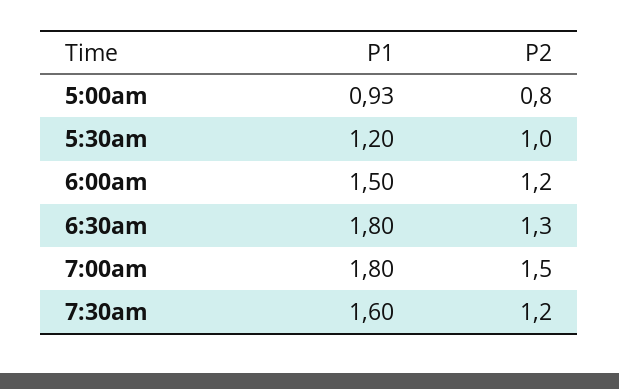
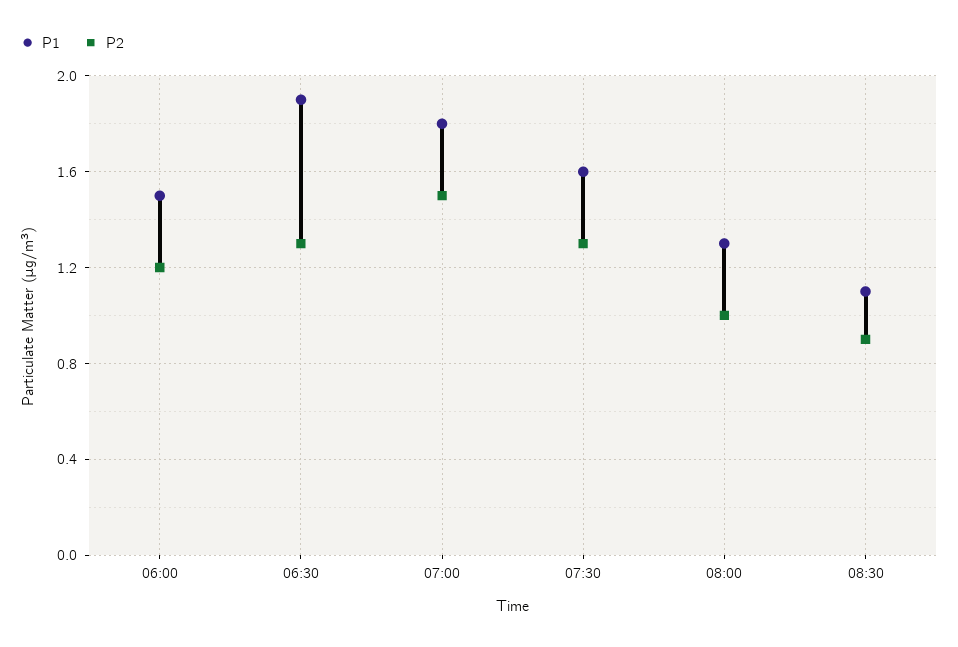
P1, 5:00am: 0.93 -> none
P2, 5:00am: 0.8 -> none
P1, 5:30am: 1.2 -> none
P2, 5:30am: 1 -> none
P1, 6:30am: 1.8 -> 1.9
P2, 7:30am: 1.2 -> 1.3
P1, 08:00: none -> 1.3
P2, 08:00: none -> 1
P1, 08:30: none -> 1.1
P2, 08:30: none -> 0.9

